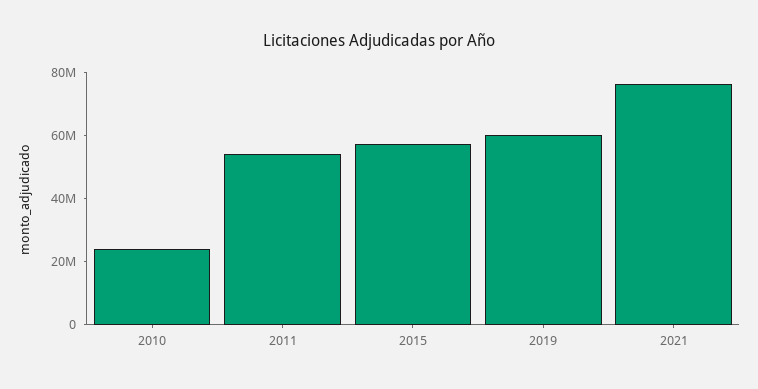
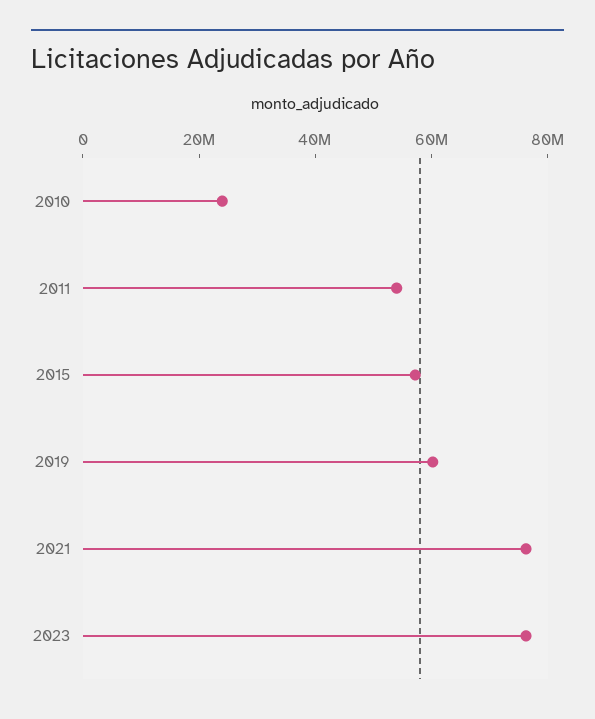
2023: none -> 75000000

